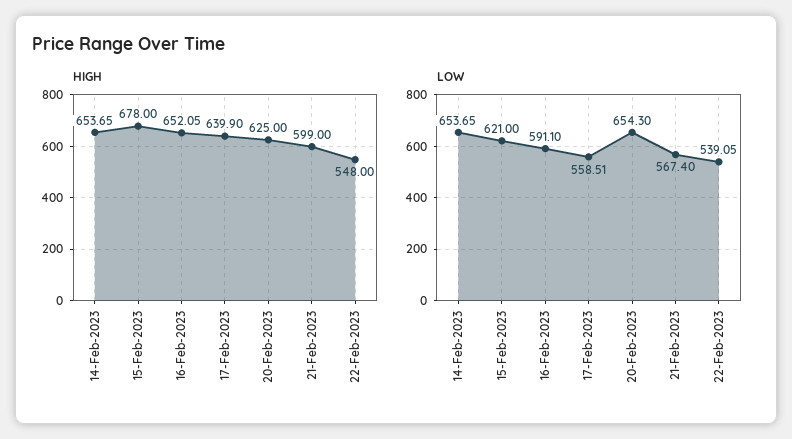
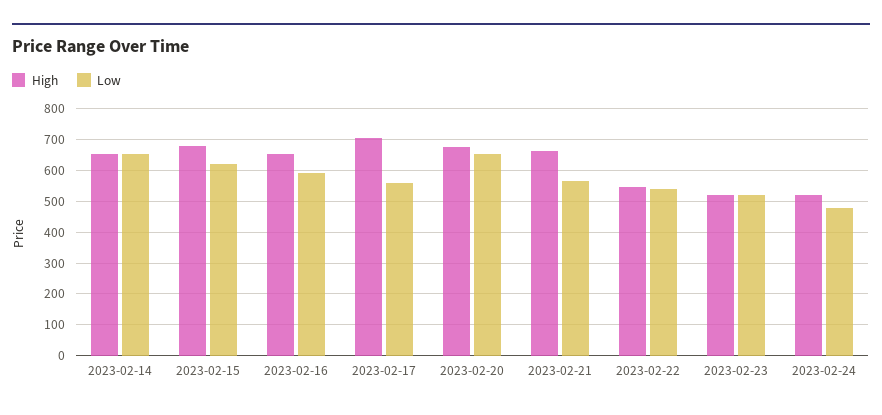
HIGH, 17-Feb-2023: 639.9 -> 700
HIGH, 20-Feb-2023: 625 -> 680
HIGH, 21-Feb-2023: 599 -> 660
HIGH, 2023-02-23: none -> 520
LOW, 2023-02-23: none -> 520
HIGH, 2023-02-24: none -> 520
LOW, 2023-02-24: none -> 480

